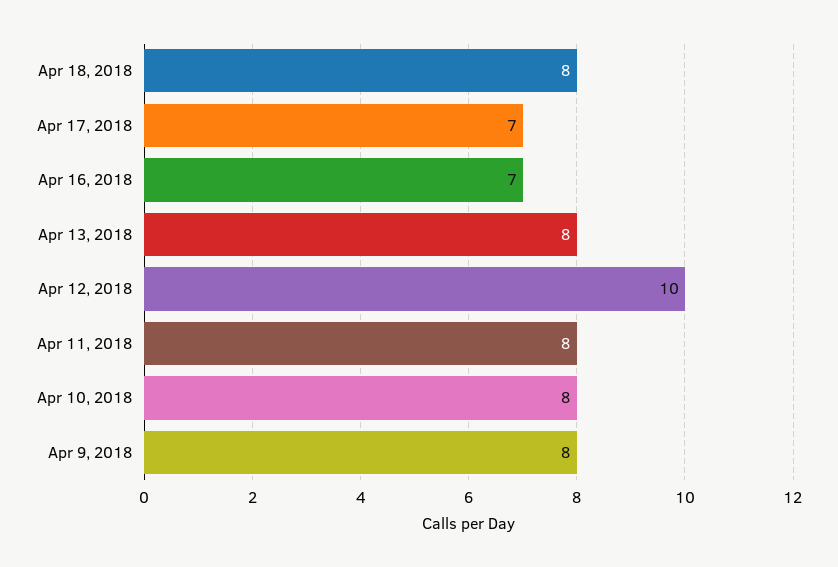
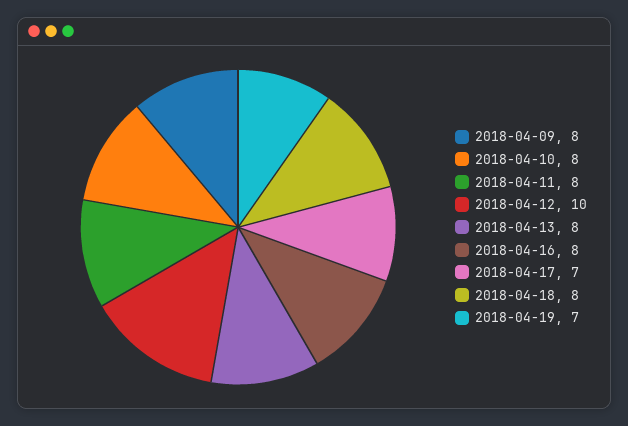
Apr 16, 2018: 7 -> 8
2018-04-19: none -> 7

